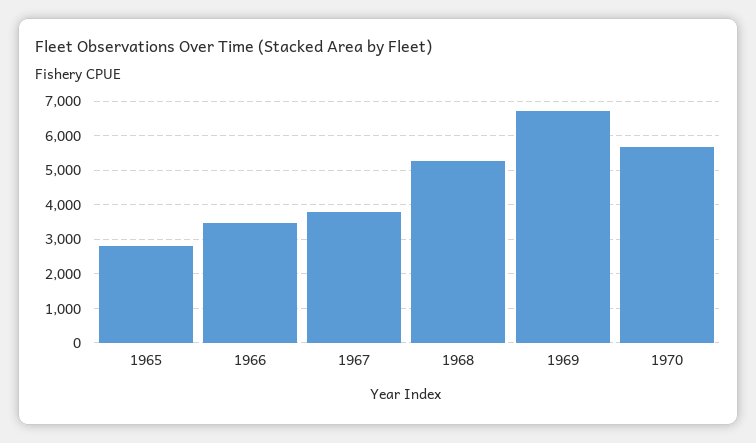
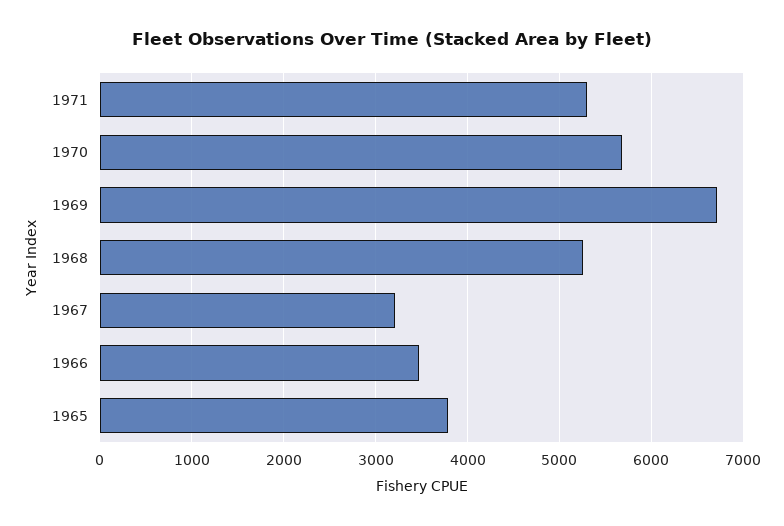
1965: 2800 -> 3800
1967: 3800 -> 3200
1971: none -> 5300

